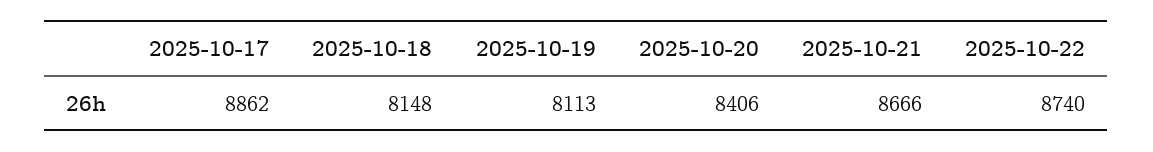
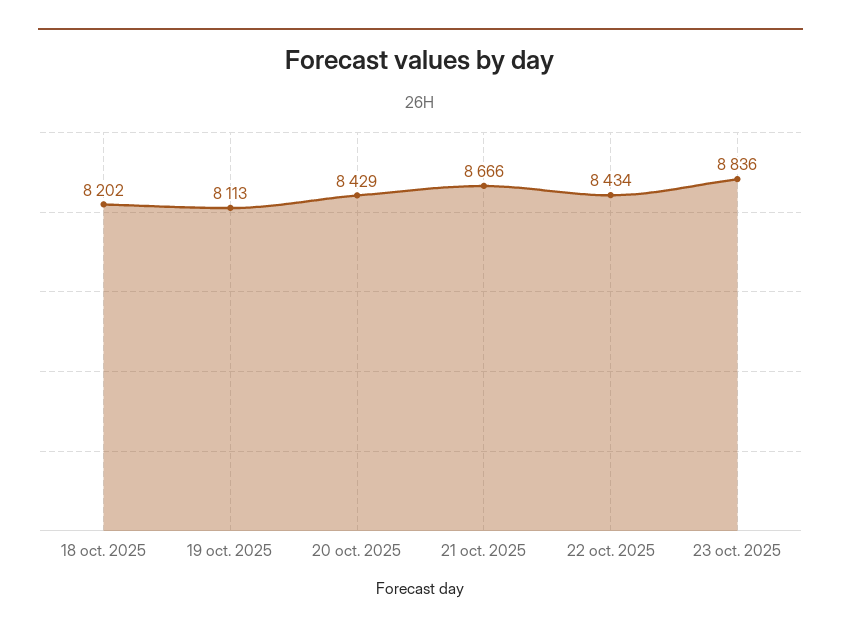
2025-10-17: 8862 -> none
2025-10-18: 8148 -> 8202
2025-10-20: 8406 -> 8429
2025-10-22: 8740 -> 8434
23 oct. 2025: none -> 8836

